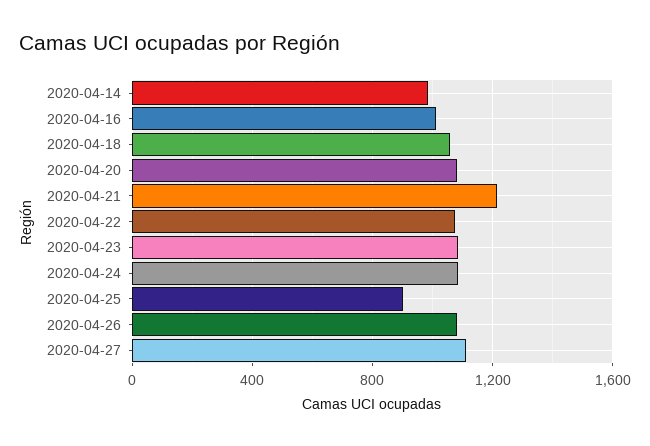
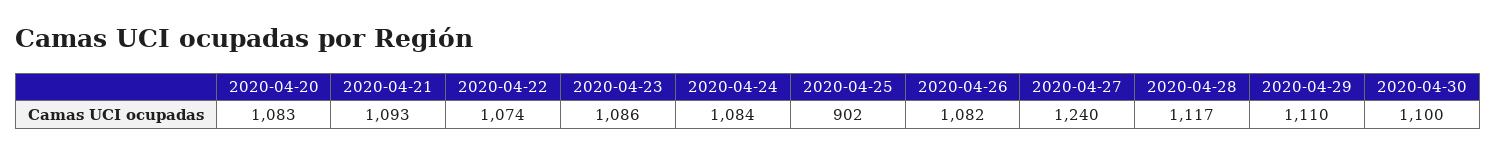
2020-04-14: 1000 -> none
2020-04-16: 1000 -> none
2020-04-18: 1050 -> none
2020-04-21: 1200 -> 1093
2020-04-27: 1100 -> 1240
2020-04-28: none -> 1117
2020-04-29: none -> 1110
2020-04-30: none -> 1100

